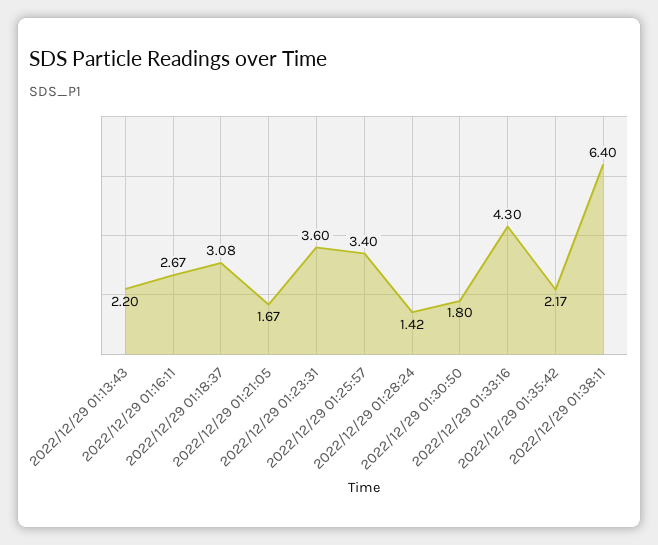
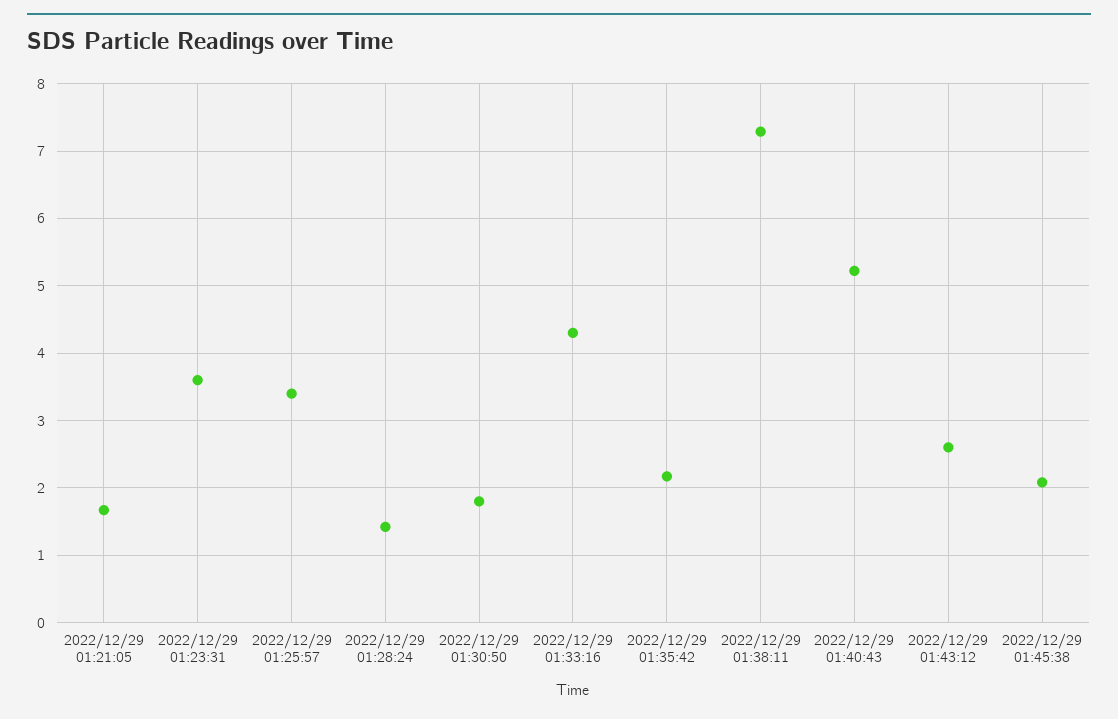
2022/12/29 01:13:43: 2.2 -> none
2022/12/29 01:16:11: 2.67 -> none
2022/12/29 01:18:37: 3.08 -> none
2022/12/29 01:38:11: 6.4 -> 7.3
2022/12/29 01:40:43: none -> 5.2
2022/12/29 01:43:12: none -> 2.6
2022/12/29 01:45:38: none -> 2.1

